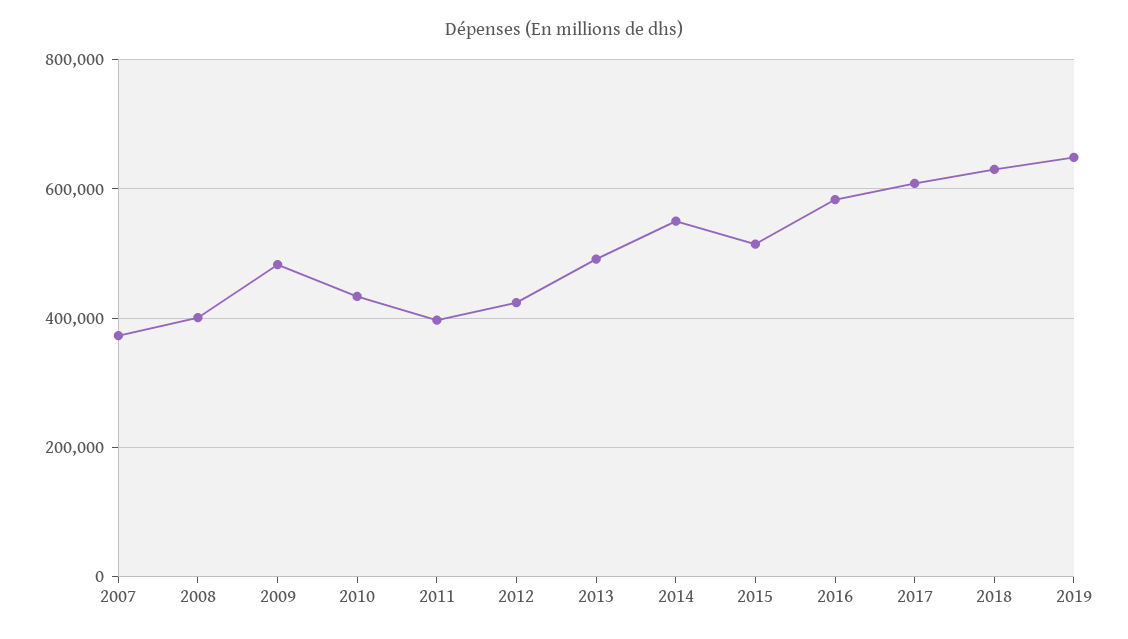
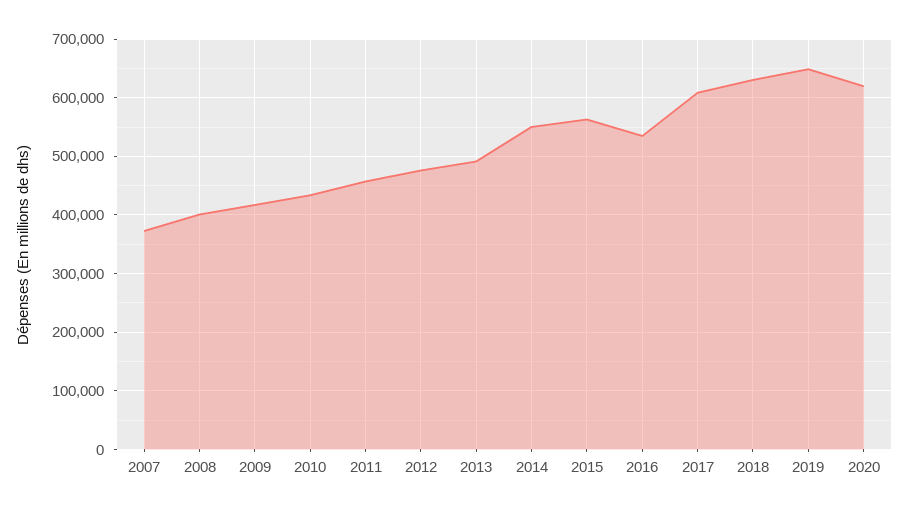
2009: 480000 -> 420000
2011: 400000 -> 460000
2012: 420000 -> 480000
2015: 520000 -> 560000
2016: 580000 -> 540000
2020: none -> 620000

